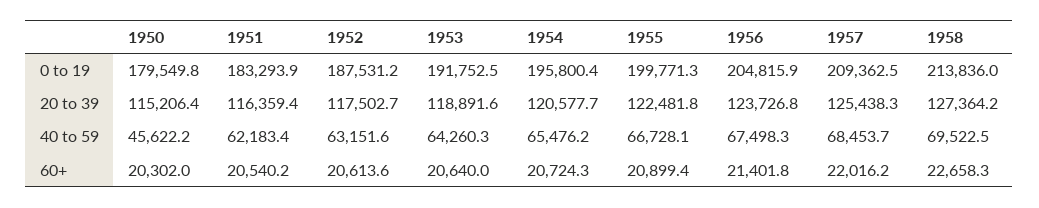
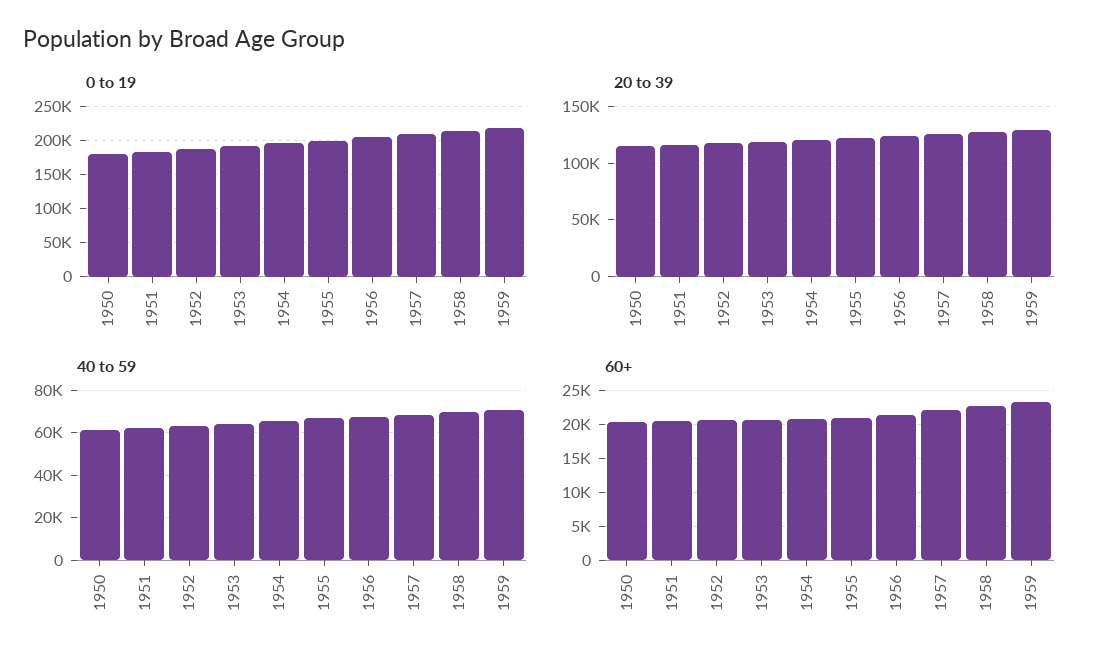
40 to 59, 1950: 45622.2 -> 60000
0 to 19, 1959: none -> 220000
20 to 39, 1959: none -> 130000
40 to 59, 1959: none -> 70000
60+, 1959: none -> 23000

